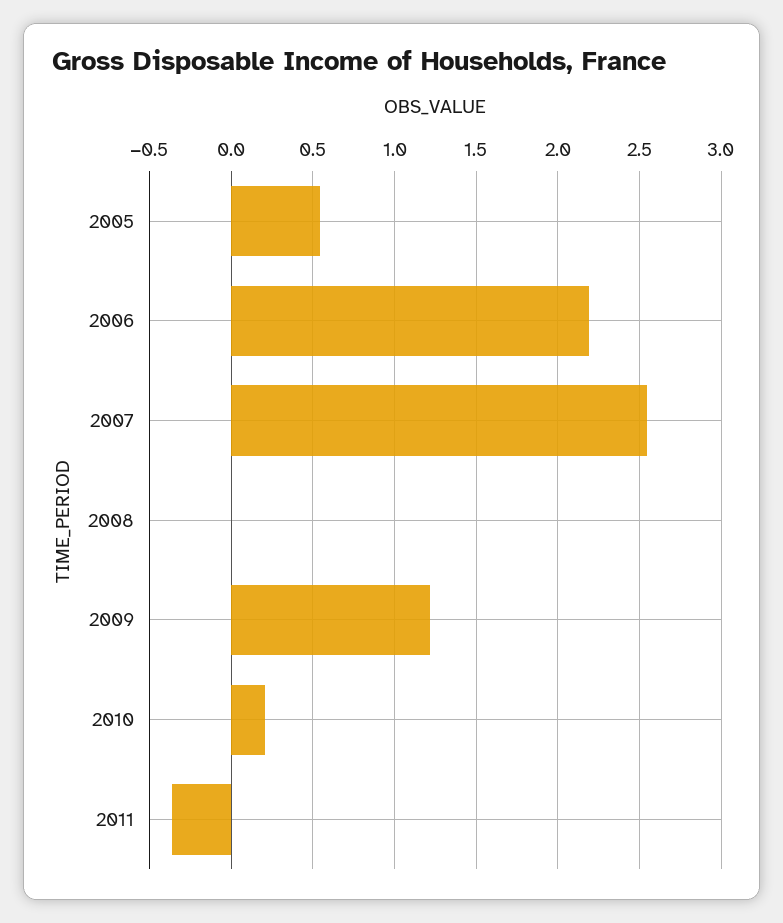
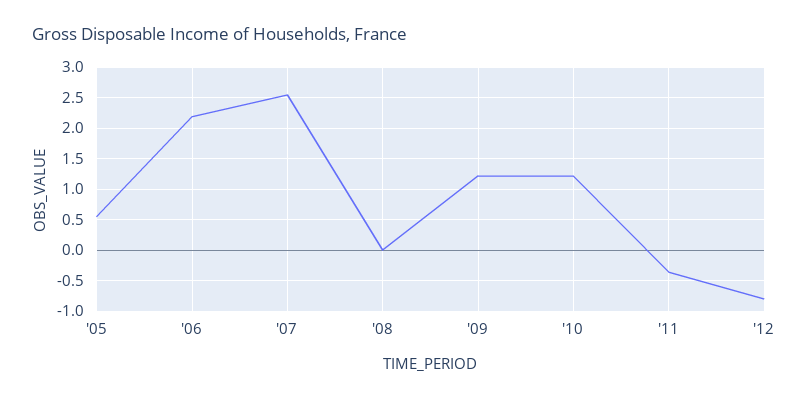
2010: 0.2 -> 1.2
'12: none -> -0.8

